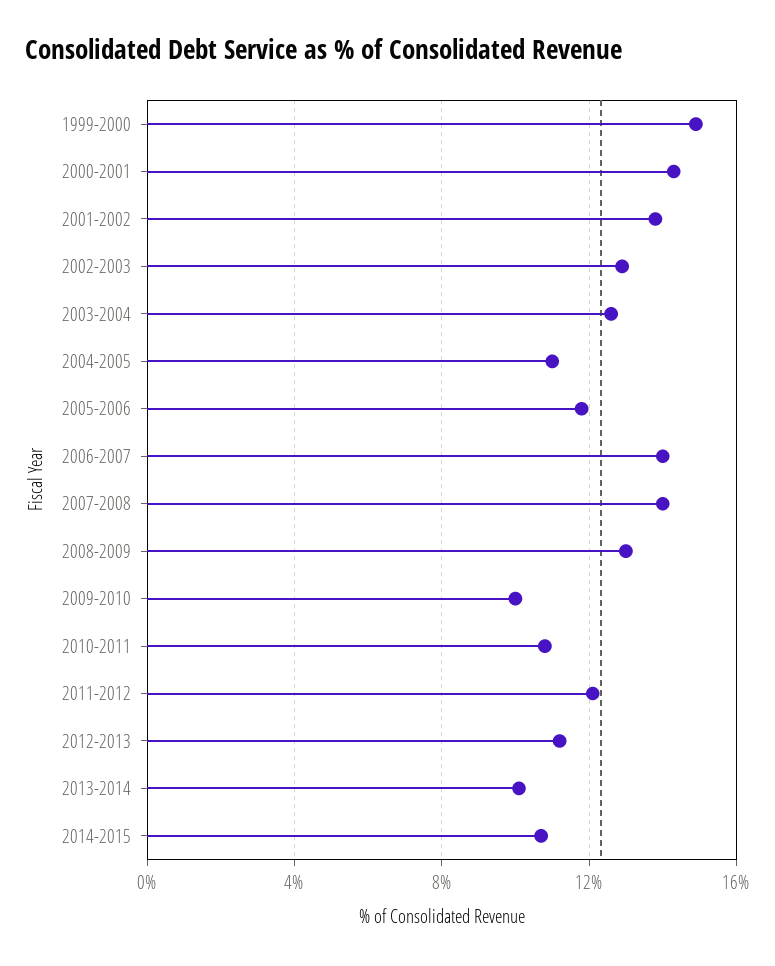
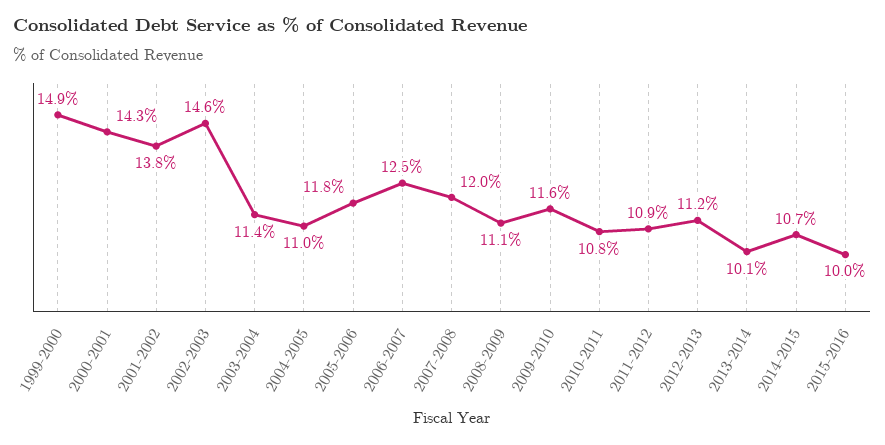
2002-2003: 13 -> 14.6
2003-2004: 12.5 -> 11.4
2006-2007: 14 -> 12.5
2007-2008: 14 -> 12
2008-2009: 13 -> 11.1
2009-2010: 10 -> 11.6
2011-2012: 12 -> 10.9
2015-2016: none -> 10

